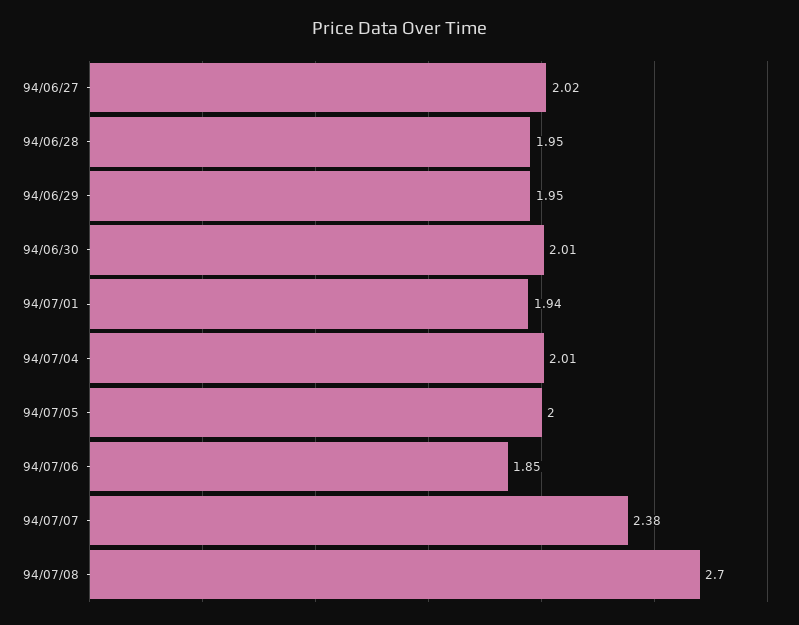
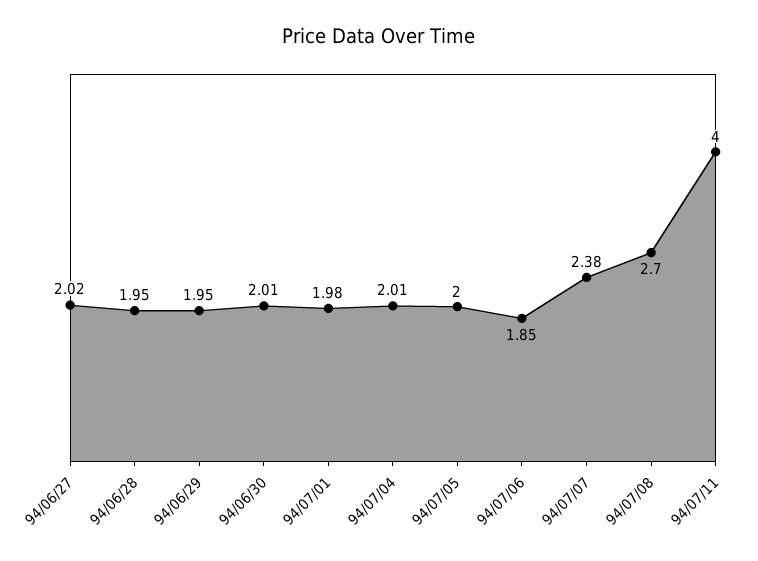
94/07/01: 1.94 -> 1.98
94/07/11: none -> 4

